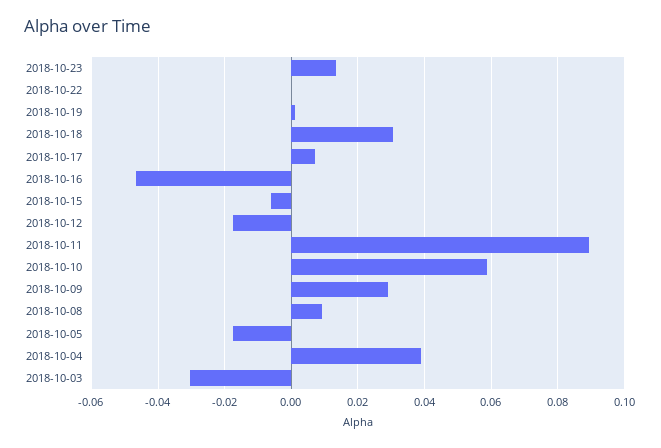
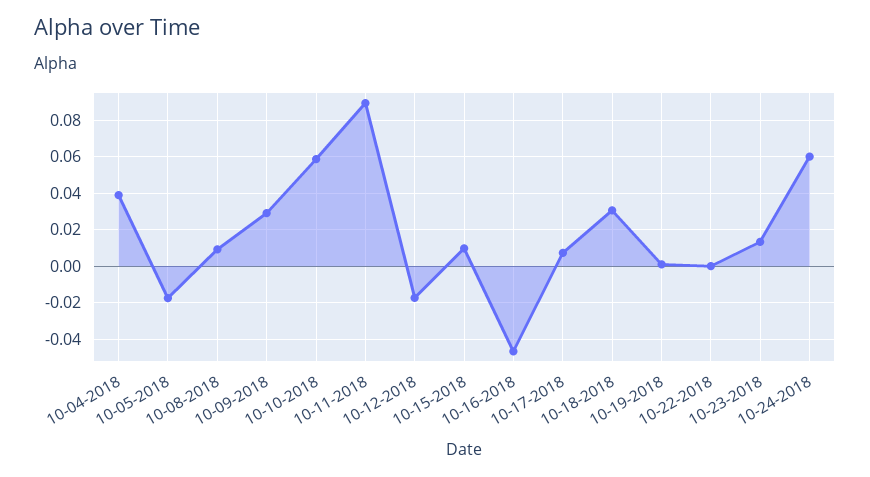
2018-10-15: -0.006 -> 0.01
2018-10-03: -0.03 -> none
10-24-2018: none -> 0.06

